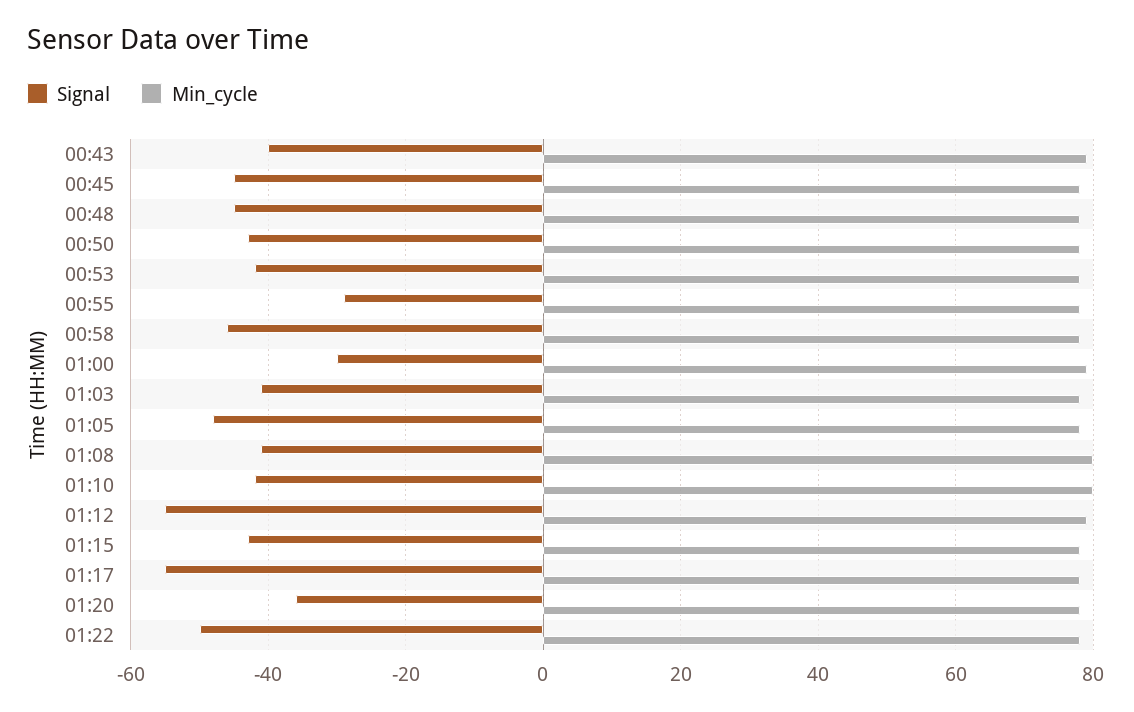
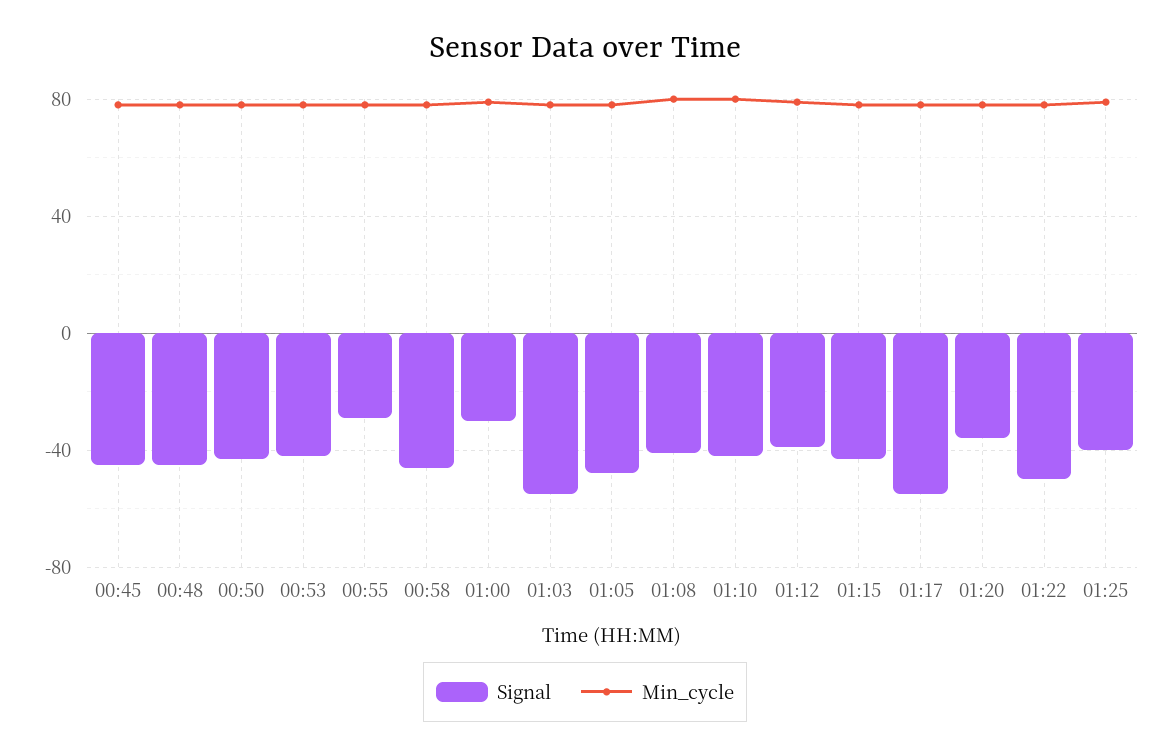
Signal, 00:43: -40 -> none
Min_cycle, 00:43: 80 -> none
Signal, 01:03: -40 -> -55
Signal, 01:12: -55 -> -40
Signal, 01:25: none -> -40
Min_cycle, 01:25: none -> 80

